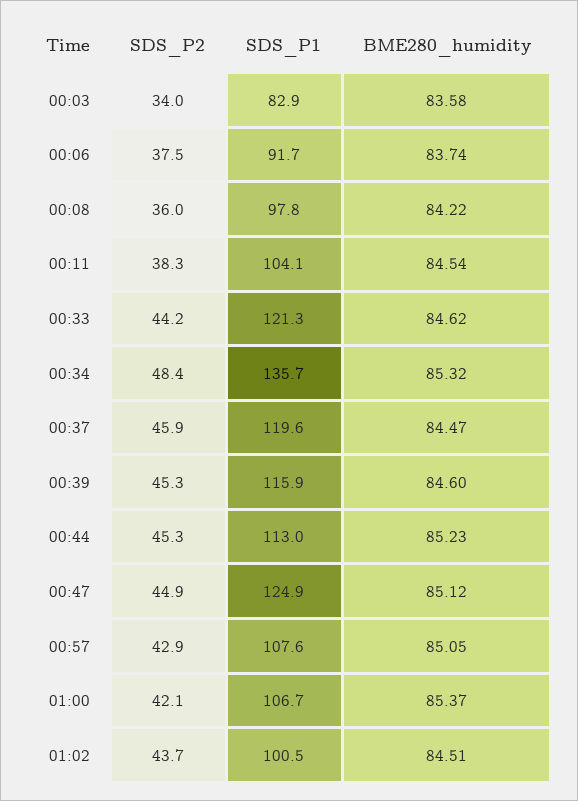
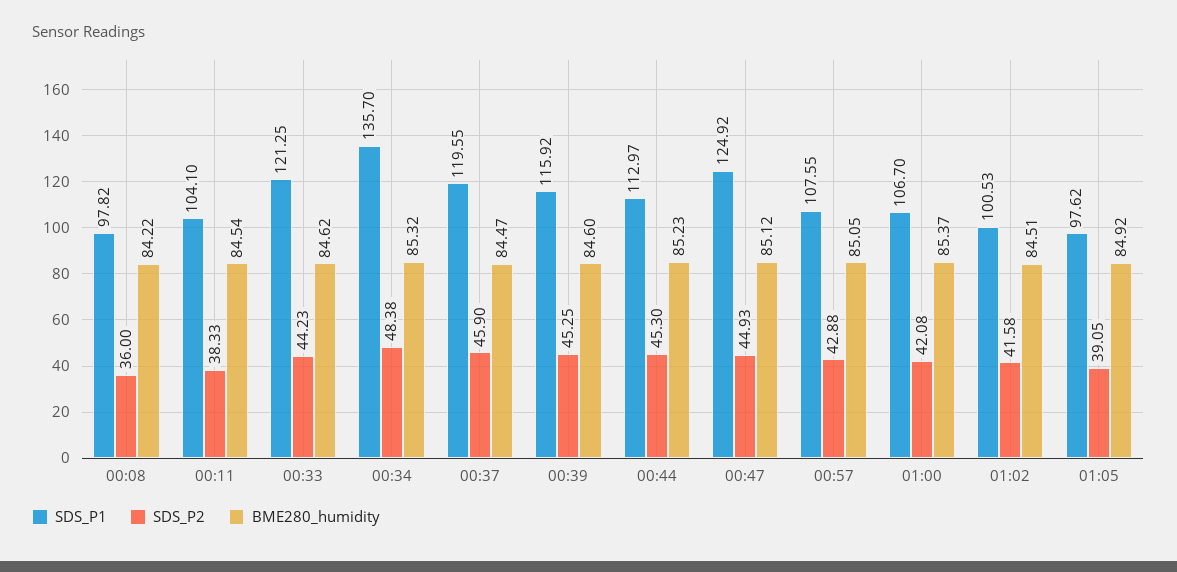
SDS_P2, 00:03: 34 -> none
SDS_P1, 00:03: 82.9 -> none
BME280_humidity, 00:03: 83.58 -> none
SDS_P2, 00:06: 37.5 -> none
SDS_P1, 00:06: 91.7 -> none
BME280_humidity, 00:06: 83.74 -> none
SDS_P2, 01:02: 43.7 -> 41.58
SDS_P1, 01:05: none -> 97.62
SDS_P2, 01:05: none -> 39.05
BME280_humidity, 01:05: none -> 84.92

